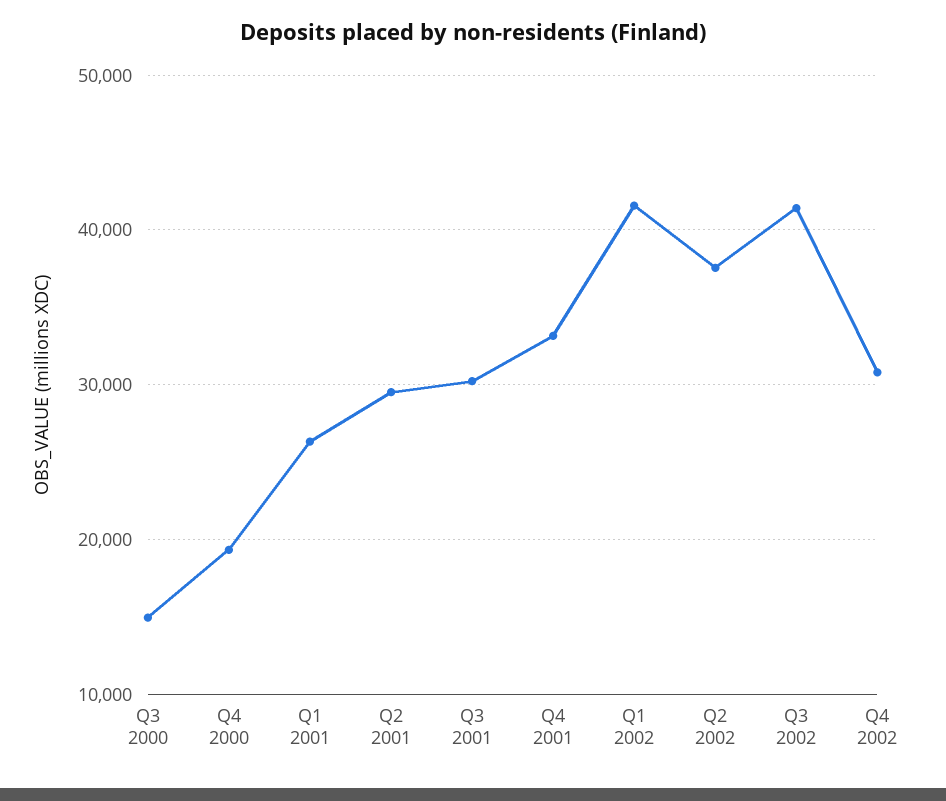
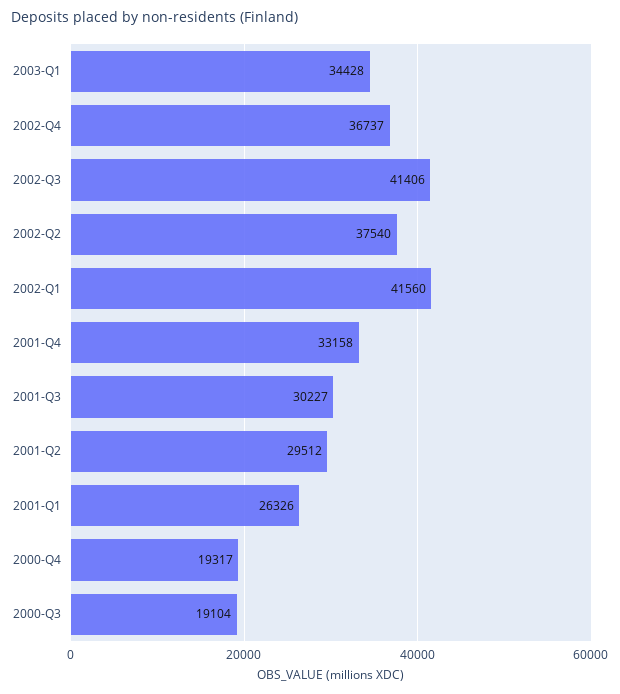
Q3 2000: 15000 -> 19104
Q4 2002: 31000 -> 36737
2003-Q1: none -> 34428

